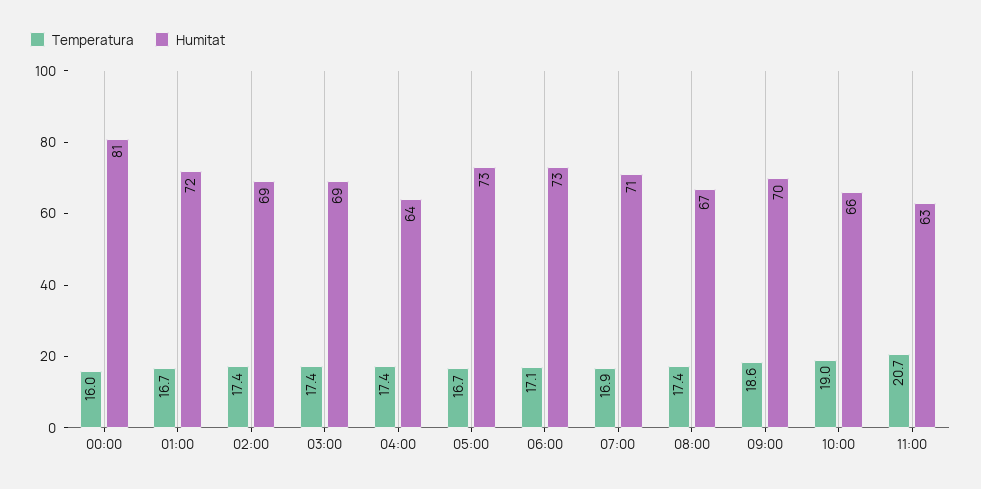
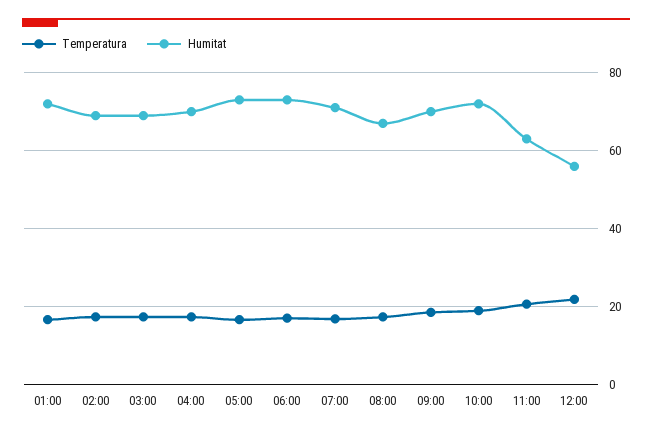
Temperatura, 00:00: 16 -> none
Humitat, 00:00: 81 -> none
Humitat, 04:00: 64 -> 70
Humitat, 10:00: 66 -> 72
Temperatura, 12:00: none -> 22
Humitat, 12:00: none -> 56

